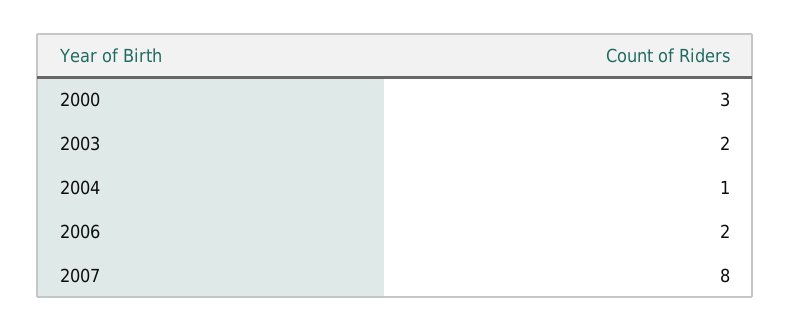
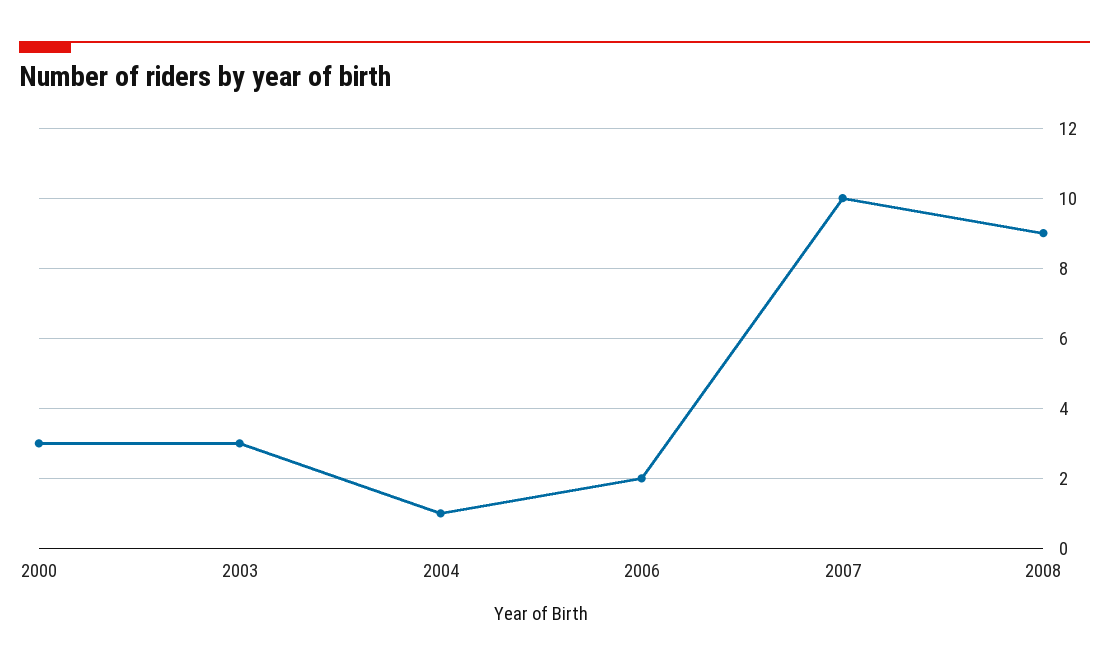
2003: 2 -> 3
2007: 8 -> 10
2008: none -> 9

